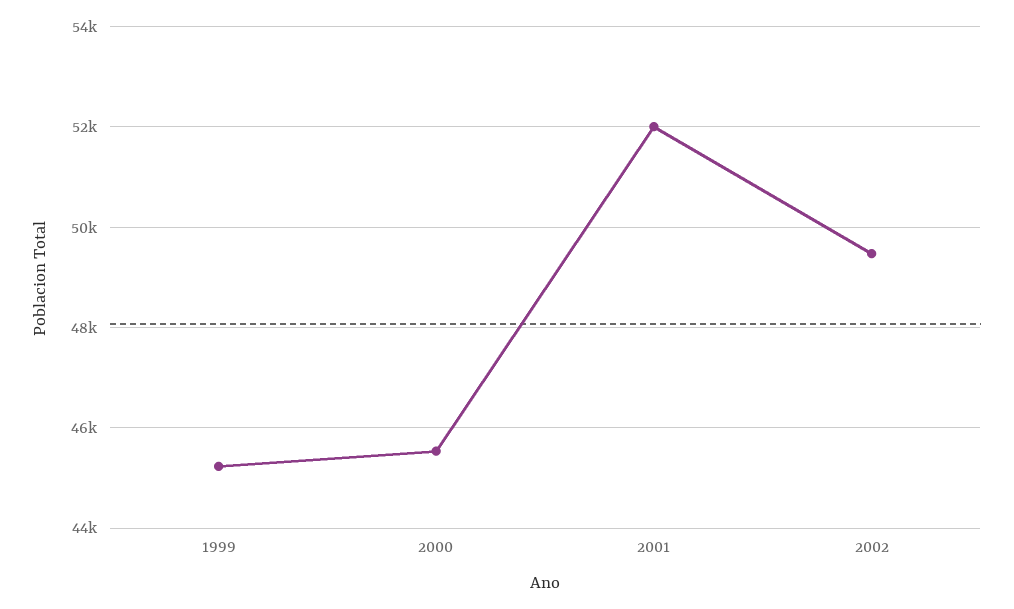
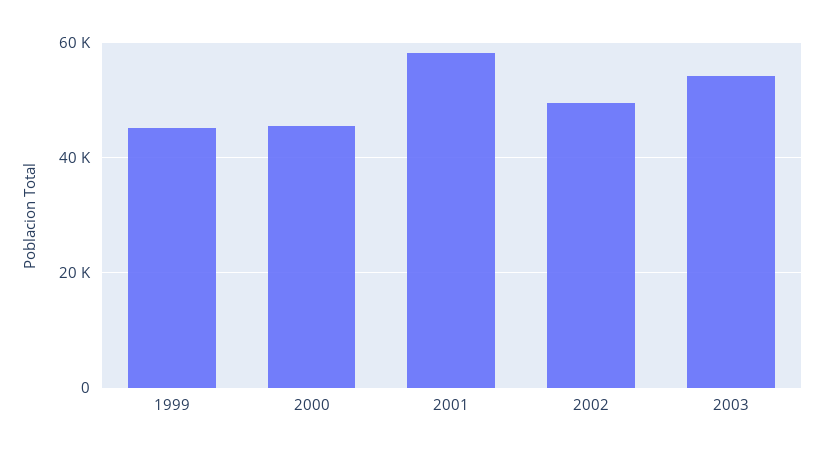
2001: 52000 -> 58000
2003: none -> 54000

